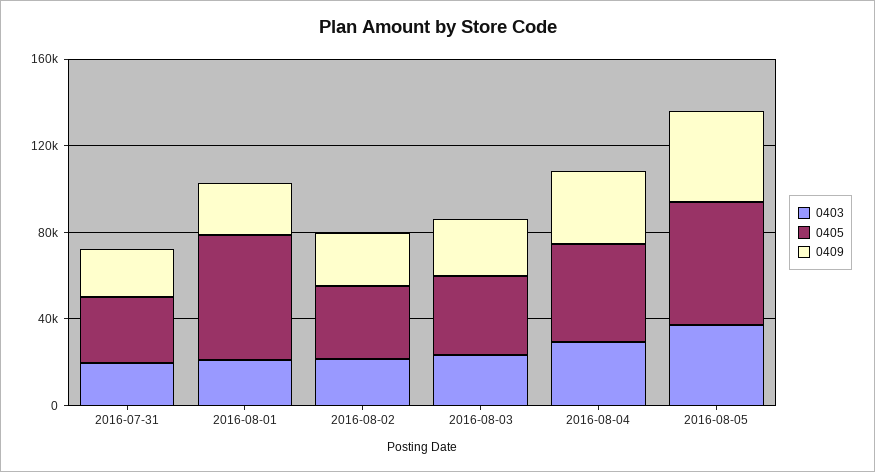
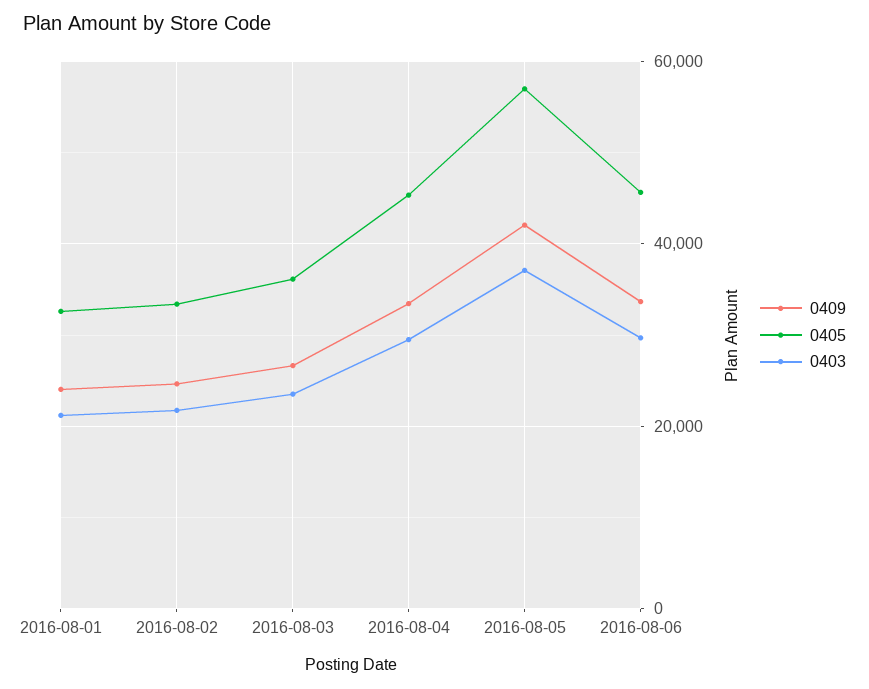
0403, 2016-07-31: 20000 -> none
0405, 2016-07-31: 30000 -> none
0409, 2016-07-31: 20000 -> none
0405, 2016-08-01: 60000 -> 32000
0409, 2016-08-06: none -> 34000
0405, 2016-08-06: none -> 46000
0403, 2016-08-06: none -> 30000

